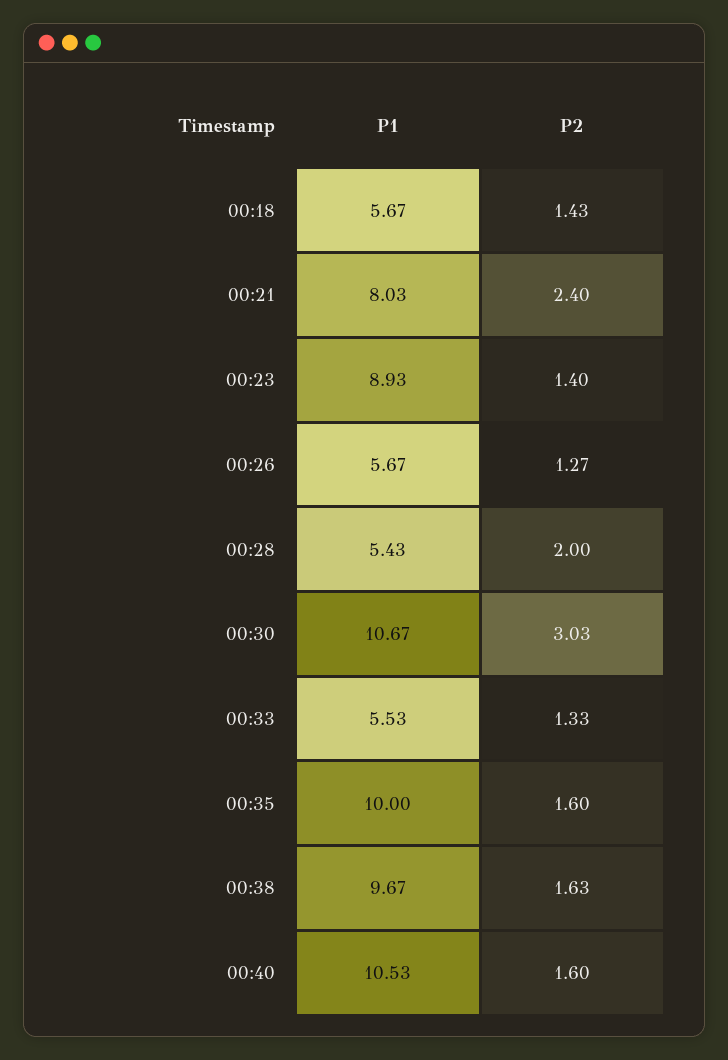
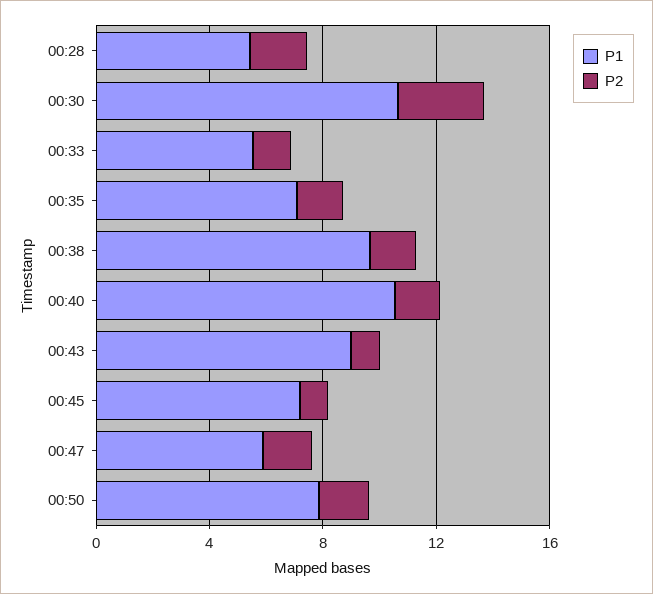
P1, 00:18: 5.67 -> none
P2, 00:18: 1.43 -> none
P1, 00:21: 8.03 -> none
P2, 00:21: 2.4 -> none
P1, 00:23: 8.93 -> none
P2, 00:23: 1.4 -> none
P1, 00:26: 5.67 -> none
P2, 00:26: 1.27 -> none
P1, 00:35: 10 -> 7
P1, 00:43: none -> 9
P2, 00:43: none -> 1
P1, 00:45: none -> 7
P2, 00:45: none -> 1
P1, 00:47: none -> 6
P2, 00:47: none -> 2
P1, 00:50: none -> 8
P2, 00:50: none -> 2

